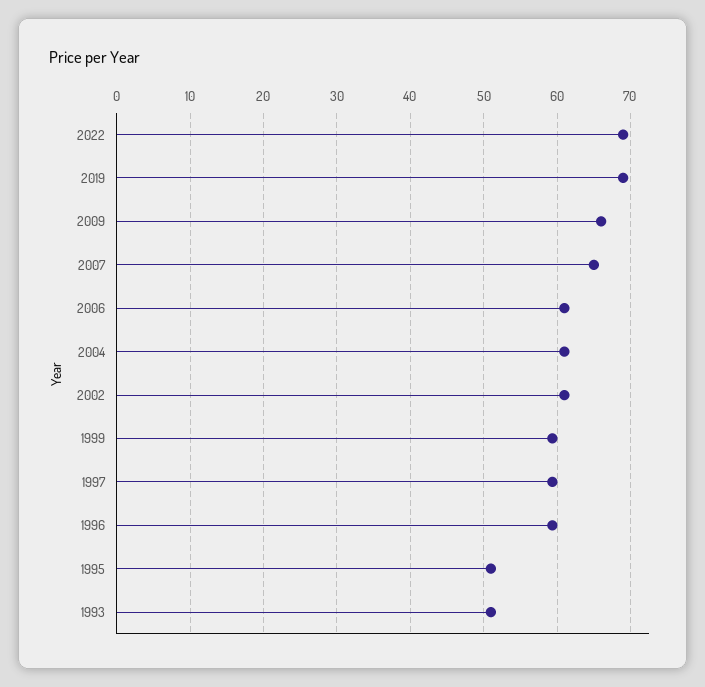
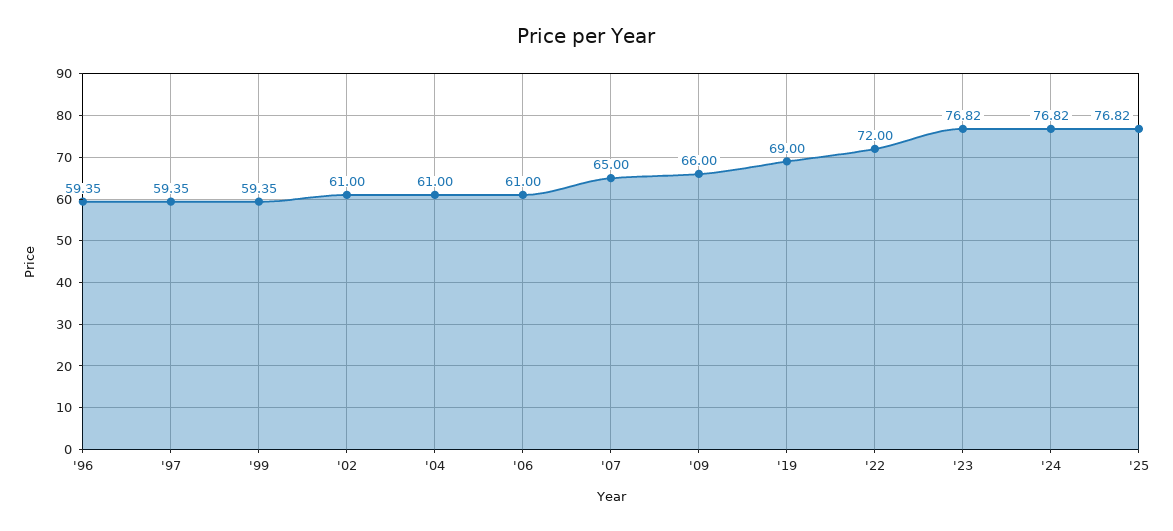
2022: 69 -> 72
1995: 51 -> none
1993: 51 -> none
'23: none -> 76.82
'24: none -> 76.82
'25: none -> 76.82

